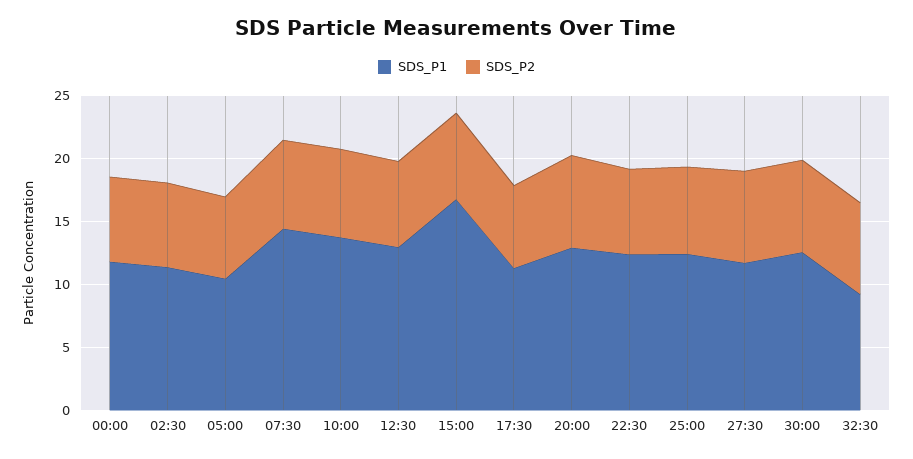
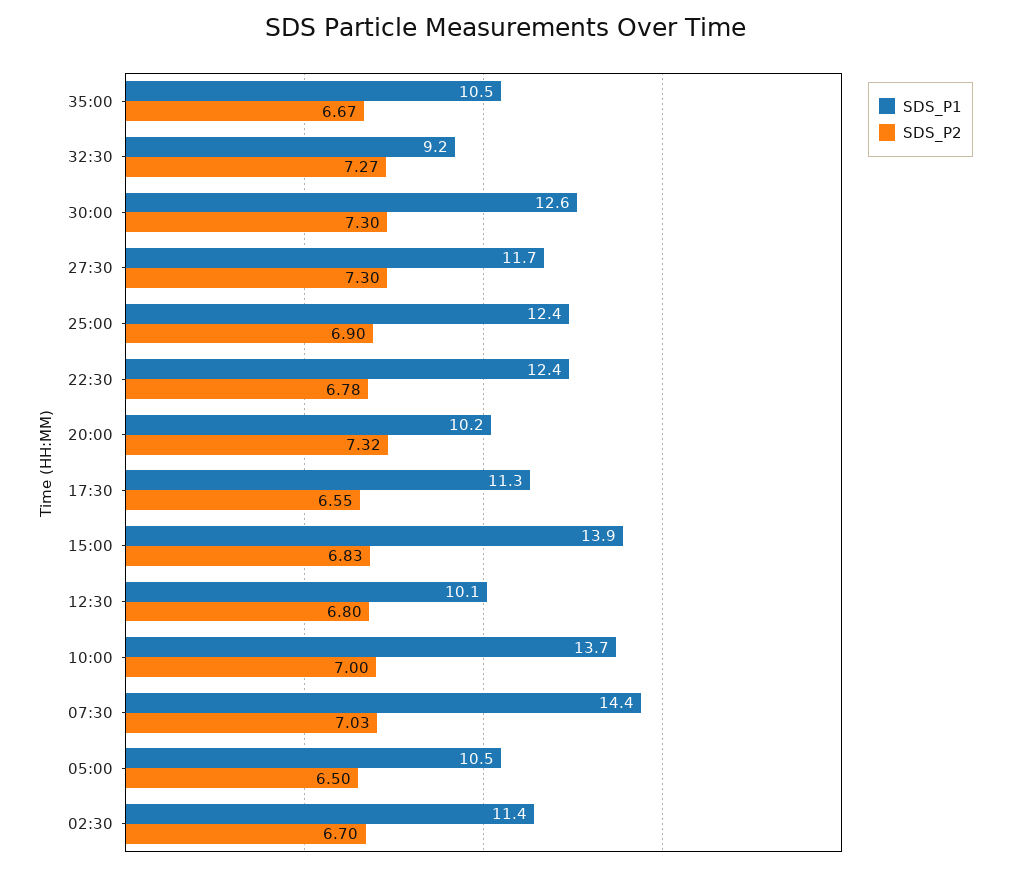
SDS_P1, 00:00: 12 -> none
SDS_P2, 00:00: 7 -> none
SDS_P1, 12:30: 13 -> 10.1
SDS_P1, 15:00: 17 -> 13.9
SDS_P1, 20:00: 13 -> 10.2
SDS_P1, 35:00: none -> 10.5
SDS_P2, 35:00: none -> 6.67

